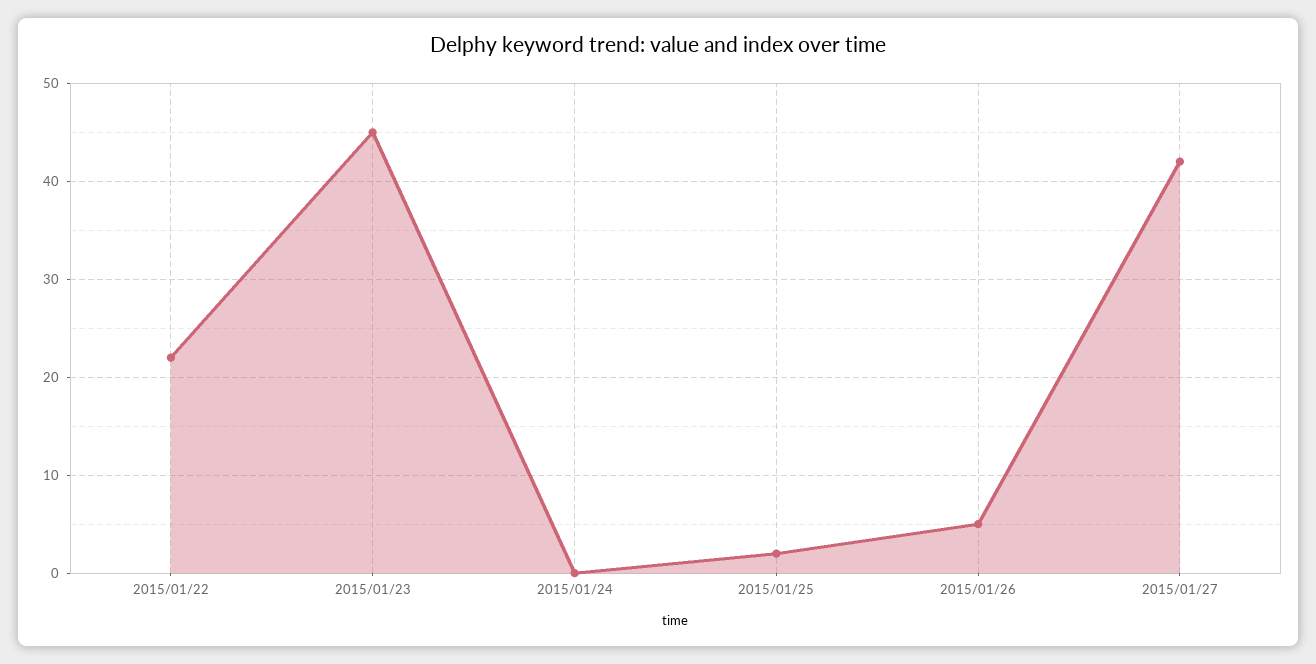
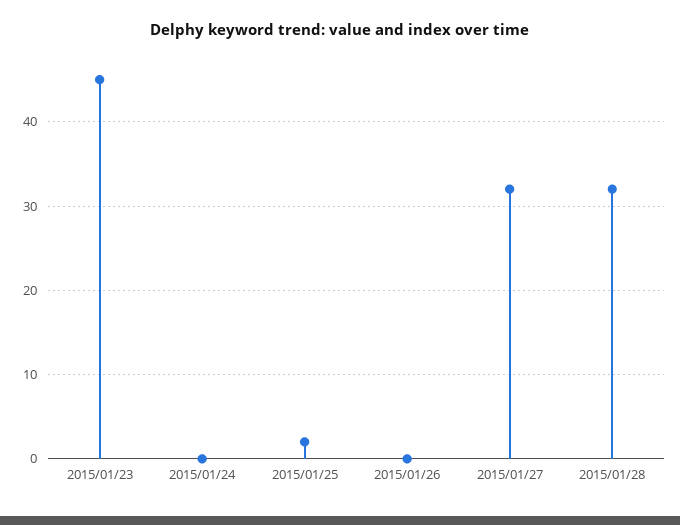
2015/01/22: 22 -> none
2015/01/26: 5 -> 0
2015/01/27: 42 -> 32
2015/01/28: none -> 32

